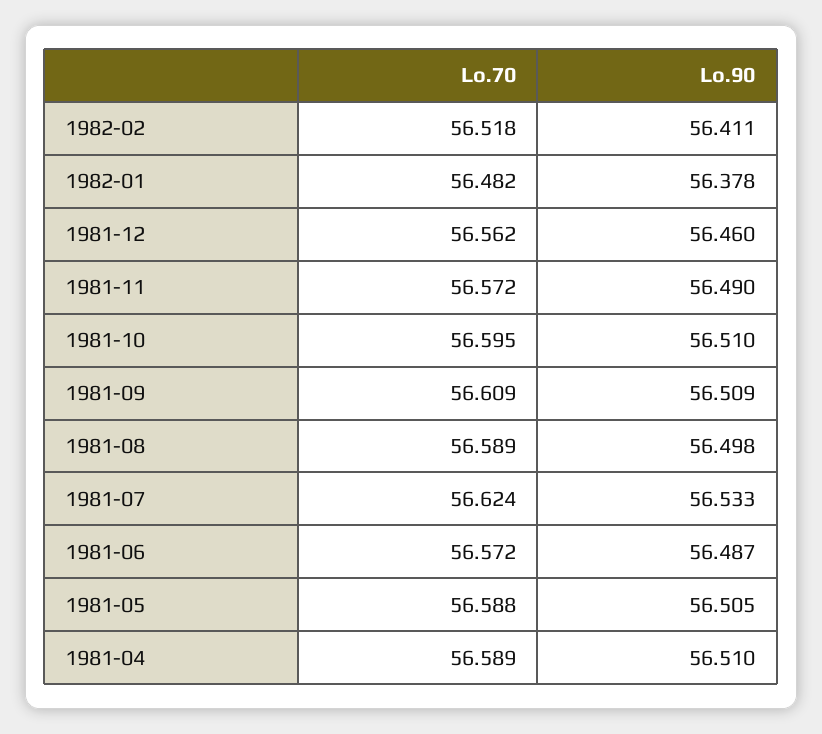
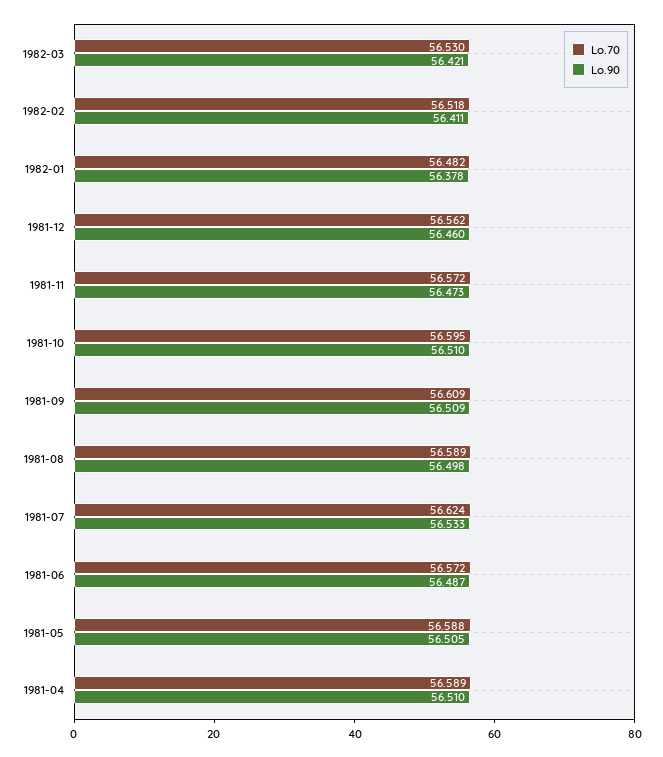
Lo.90, 1981-11: 56.49 -> 56.473
Lo.70, 1982-03: none -> 56.53
Lo.90, 1982-03: none -> 56.421

